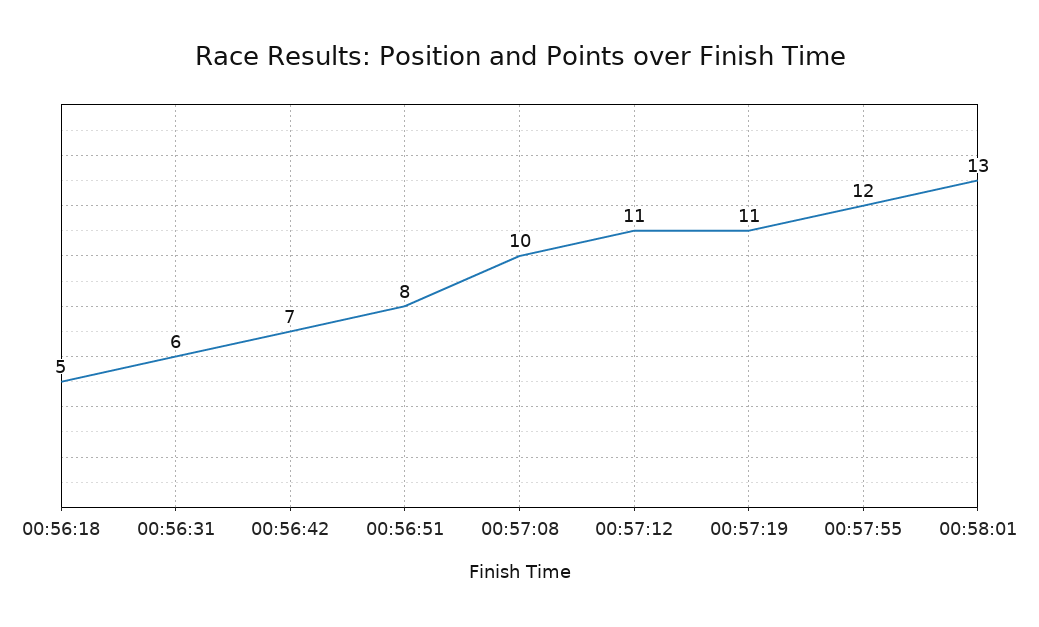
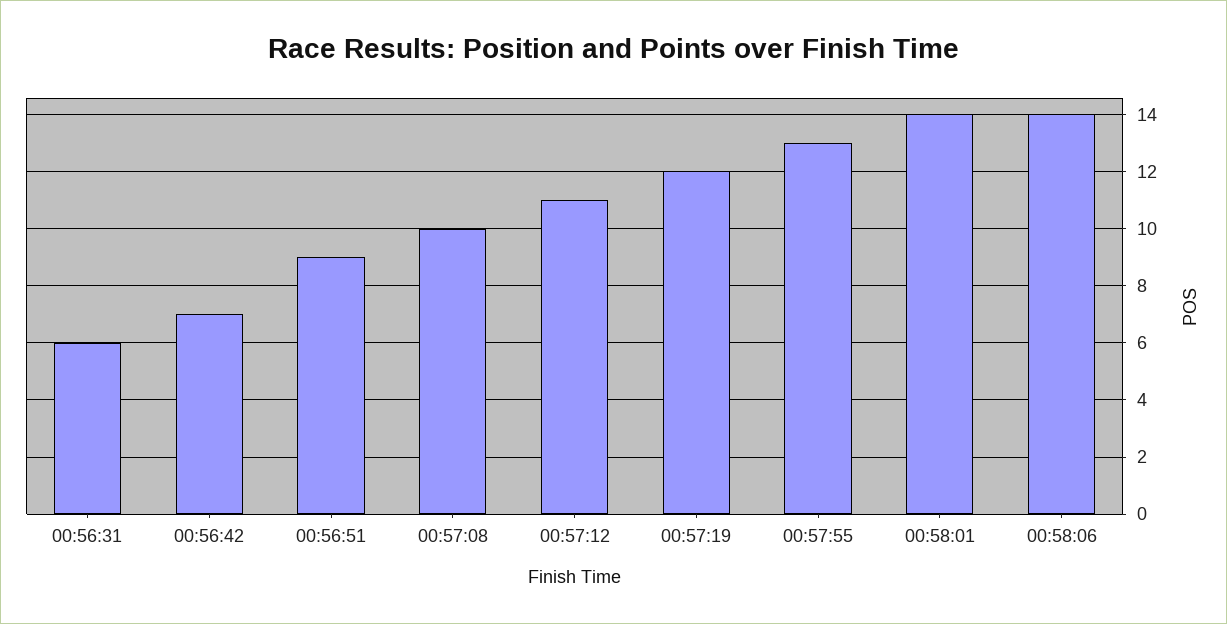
00:56:18: 5 -> none
00:56:51: 8 -> 9
00:57:19: 11 -> 12
00:57:55: 12 -> 13
00:58:01: 13 -> 14
00:58:06: none -> 14

